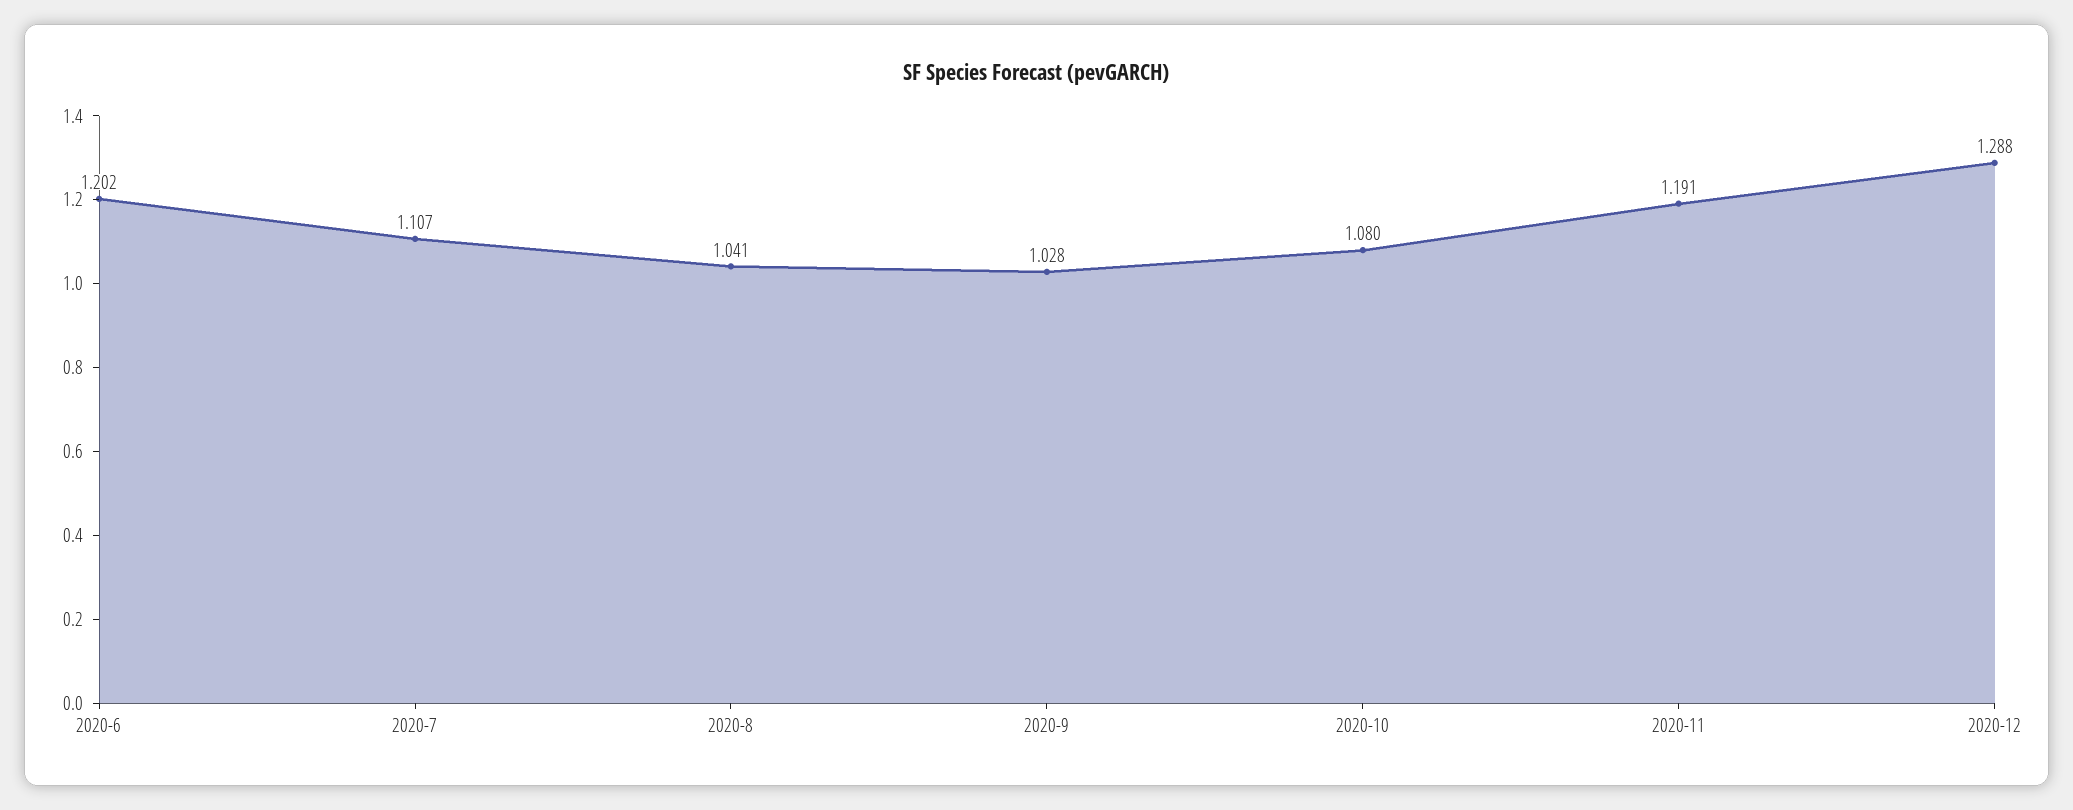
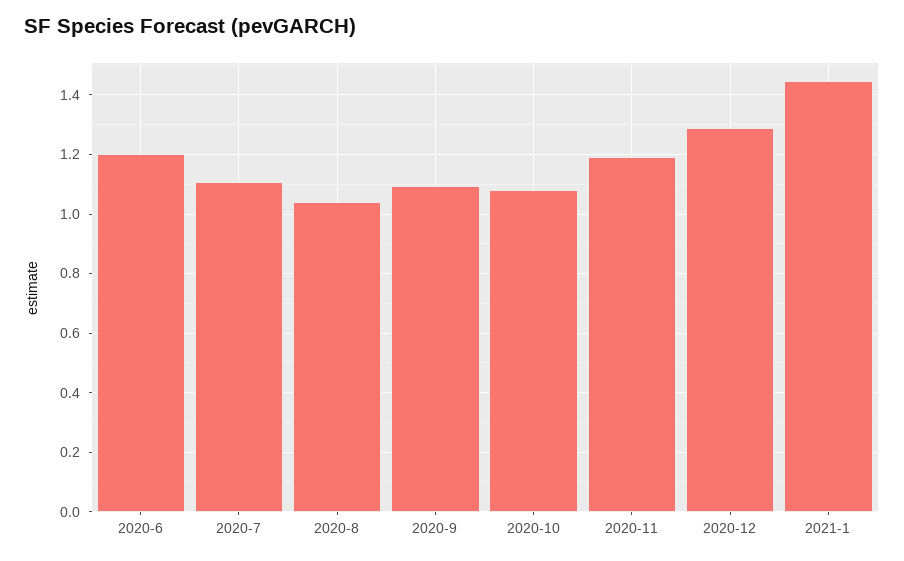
2020-9: 1.028 -> 1.1
2021-1: none -> 1.45

